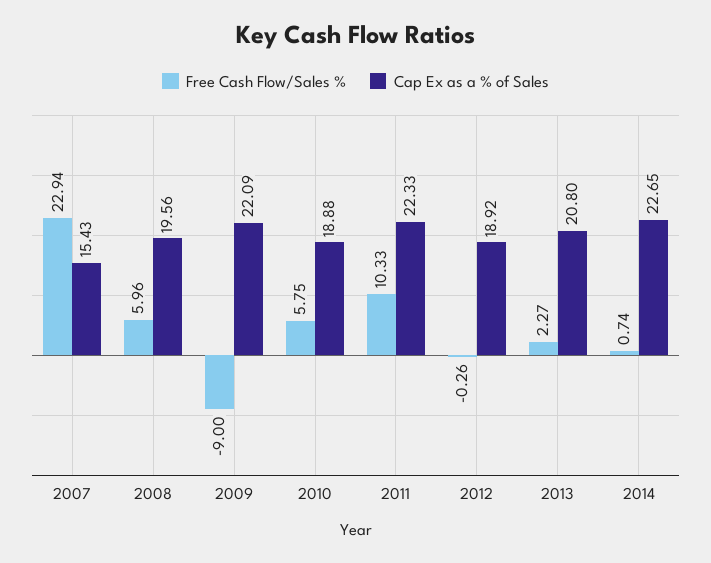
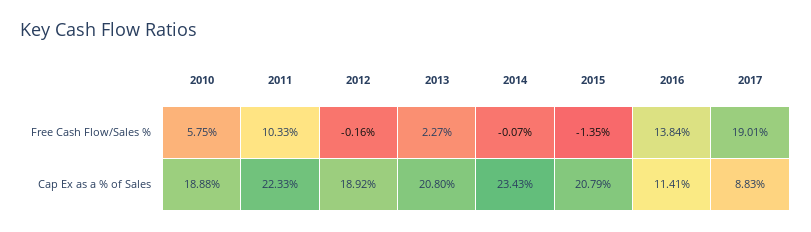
Free Cash Flow/Sales %, 2007: 22.94 -> none
Cap Ex as a % of Sales, 2007: 15.43 -> none
Free Cash Flow/Sales %, 2008: 5.96 -> none
Cap Ex as a % of Sales, 2008: 19.56 -> none
Free Cash Flow/Sales %, 2009: -9 -> none
Cap Ex as a % of Sales, 2009: 22.09 -> none
Free Cash Flow/Sales %, 2012: -0.26 -> -0.16
Free Cash Flow/Sales %, 2014: 0.74 -> -0.07
Cap Ex as a % of Sales, 2014: 22.65 -> 23.43
Free Cash Flow/Sales %, 2015: none -> -1.35
Free Cash Flow/Sales %, 2016: none -> 13.84
Free Cash Flow/Sales %, 2017: none -> 19.01
Cap Ex as a % of Sales, 2015: none -> 20.79
Cap Ex as a % of Sales, 2016: none -> 11.41
Cap Ex as a % of Sales, 2017: none -> 8.83

